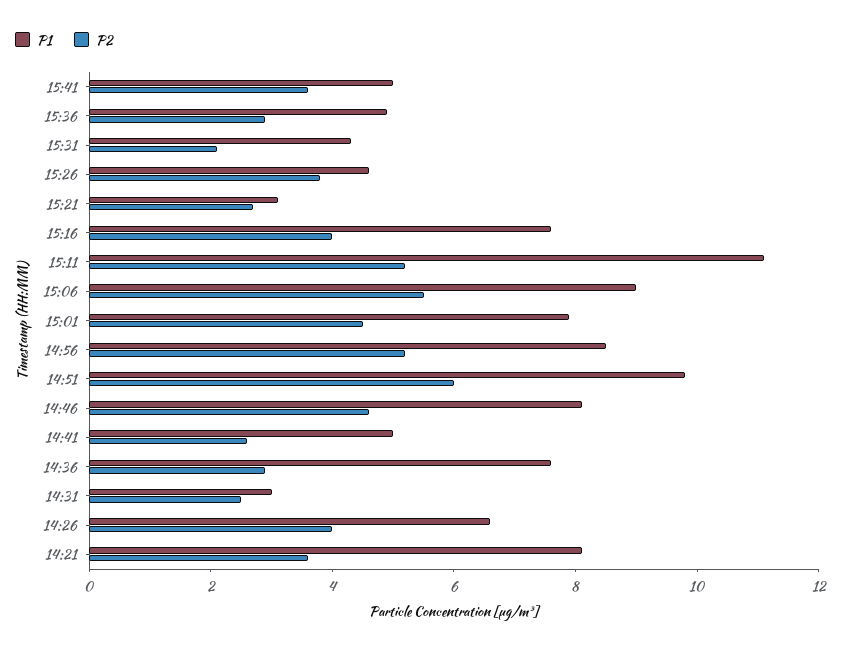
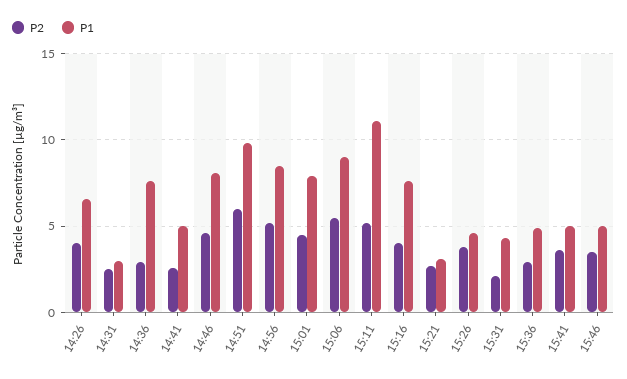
P1, 14:21: 8 -> none
P2, 14:21: 3.5 -> none
P2, 15:46: none -> 3.5
P1, 15:46: none -> 5

